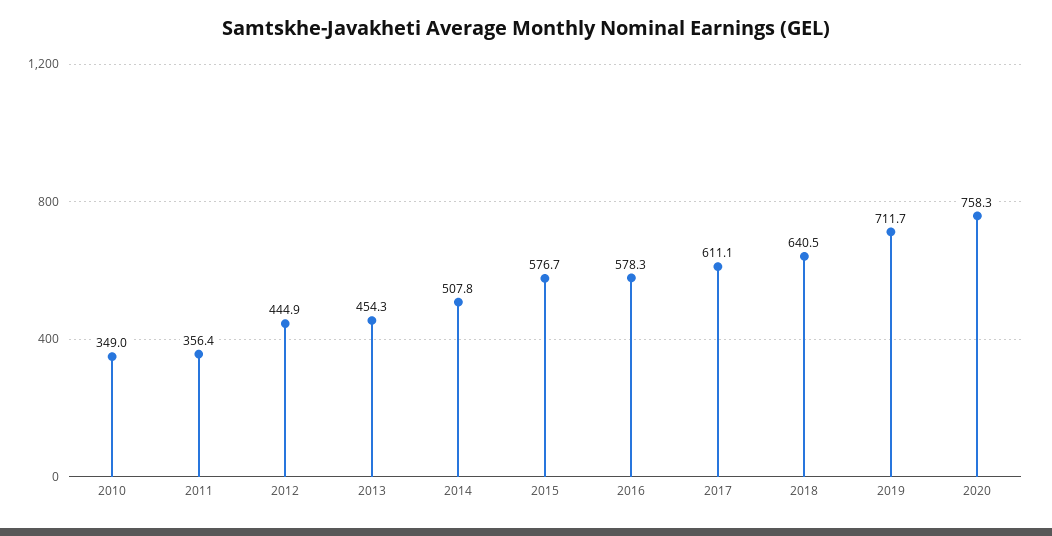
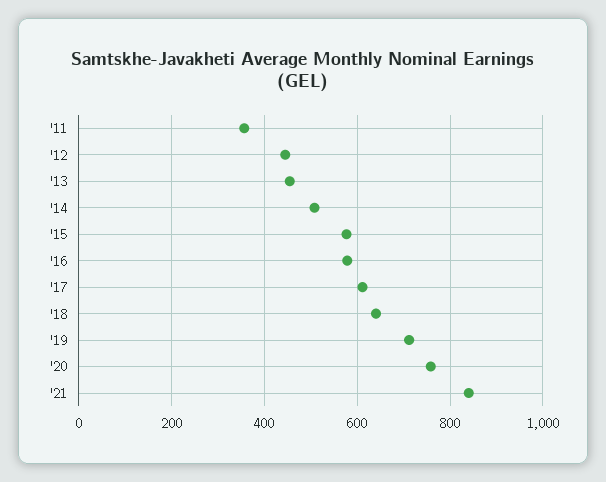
2010: 349 -> none
'21: none -> 840

